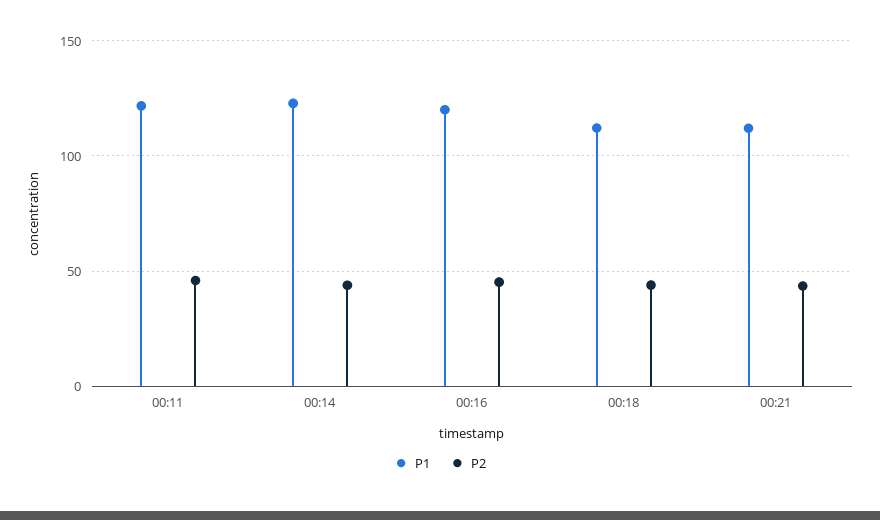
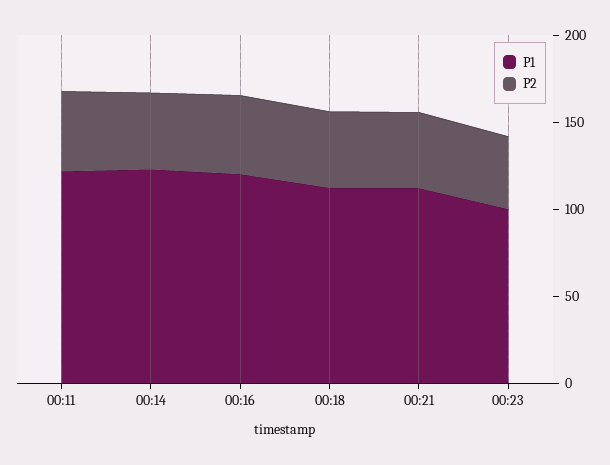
P1, 00:23: none -> 100
P2, 00:23: none -> 40

